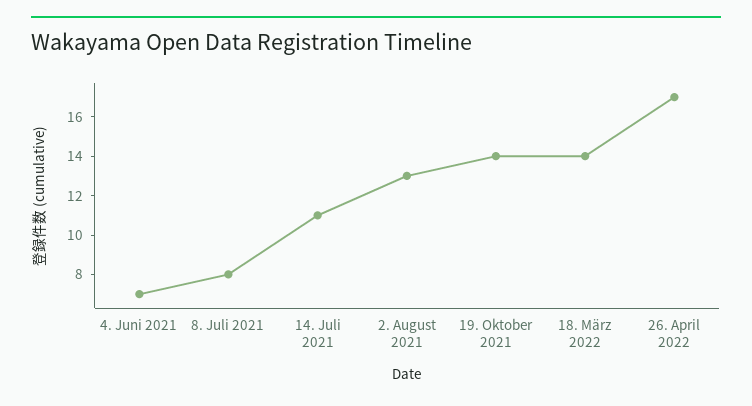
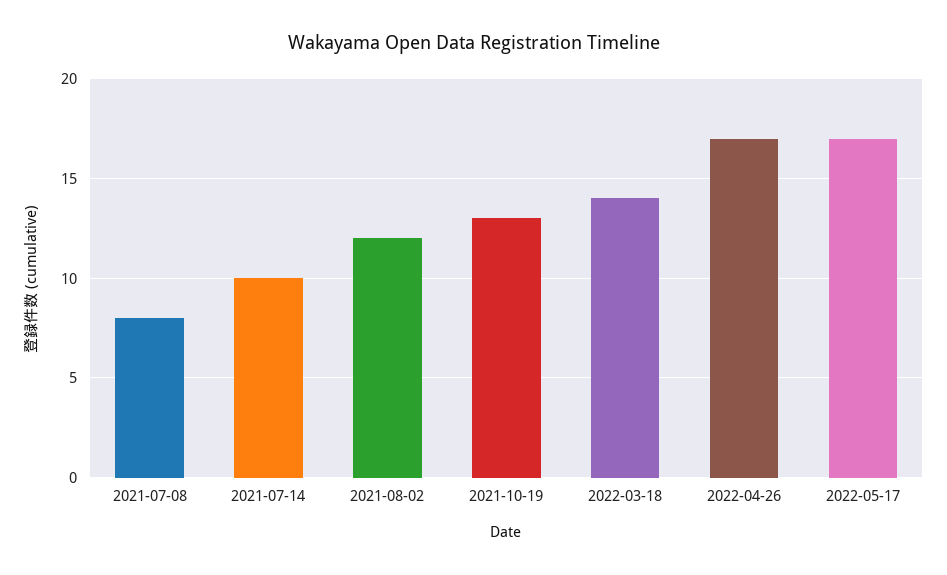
4. Juni 2021: 7 -> none
14. Juli 2021: 11 -> 10
2. August 2021: 13 -> 12
19. Oktober 2021: 14 -> 13
2022-05-17: none -> 17

